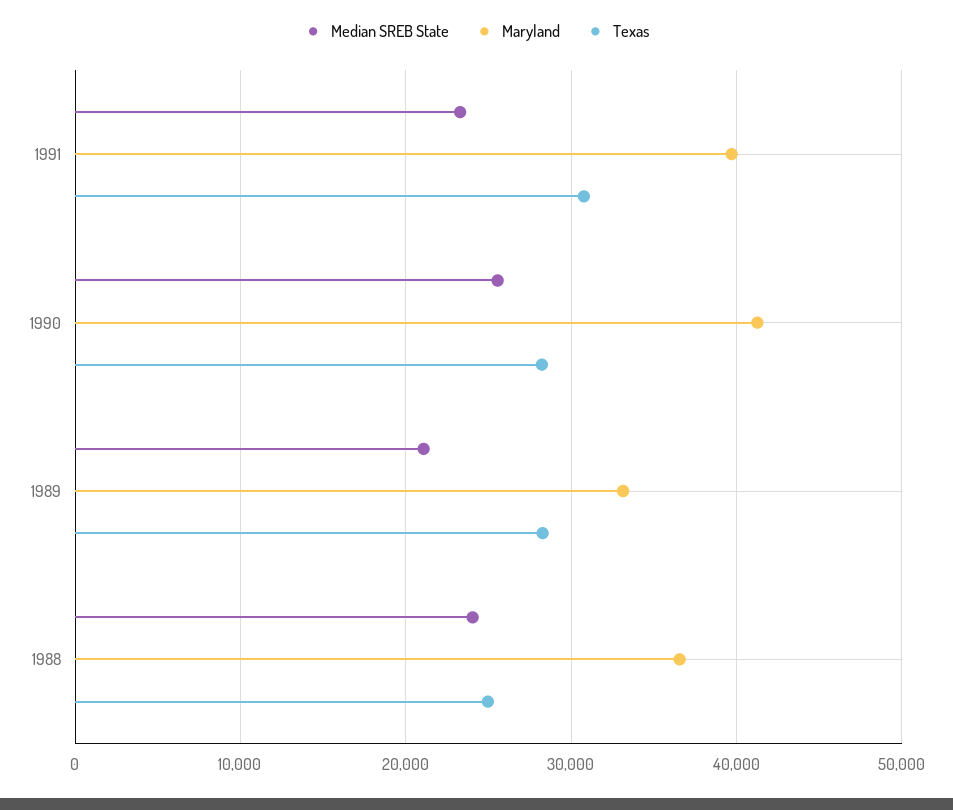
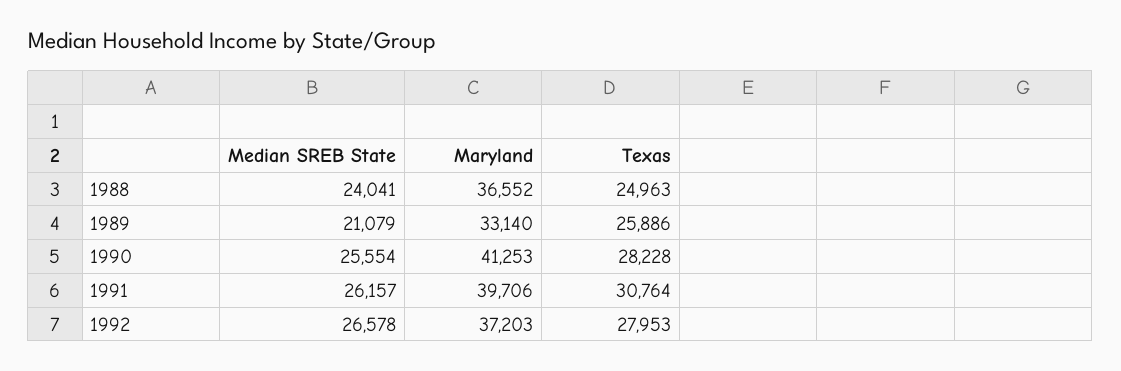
Median SREB State, 1991: 23000 -> 26157
Texas, 1989: 28000 -> 25886
Median SREB State, 1992: none -> 26578
Maryland, 1992: none -> 37203
Texas, 1992: none -> 27953

